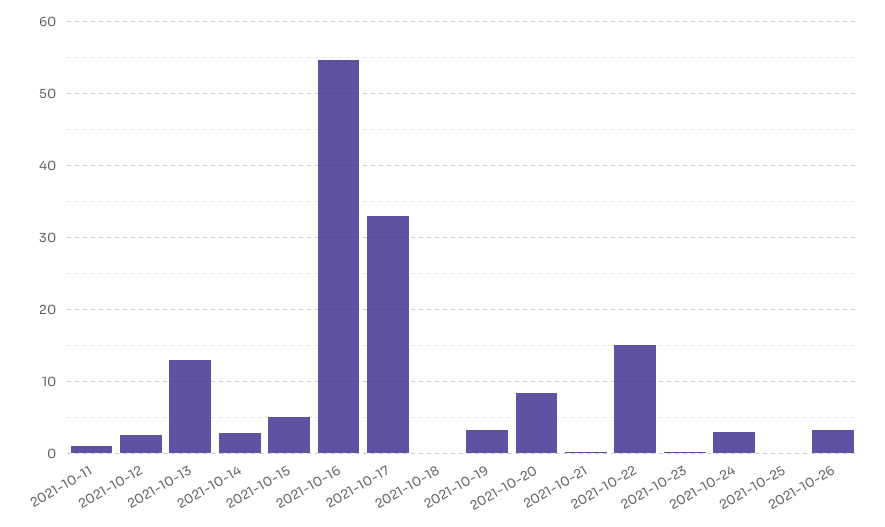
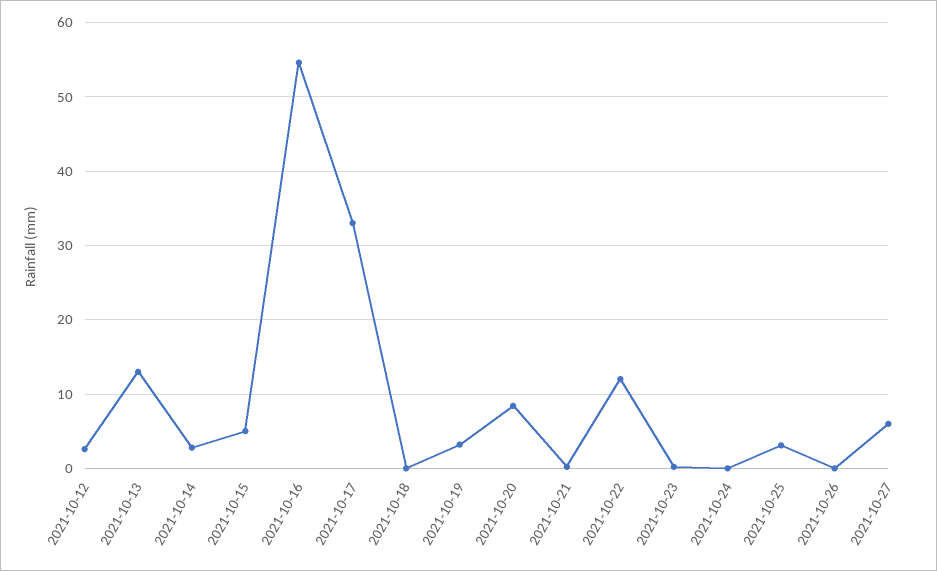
2021-10-11: 1 -> none
2021-10-22: 15 -> 12
2021-10-24: 3 -> 0
2021-10-25: 0 -> 3
2021-10-26: 3 -> 0
2021-10-27: none -> 6

